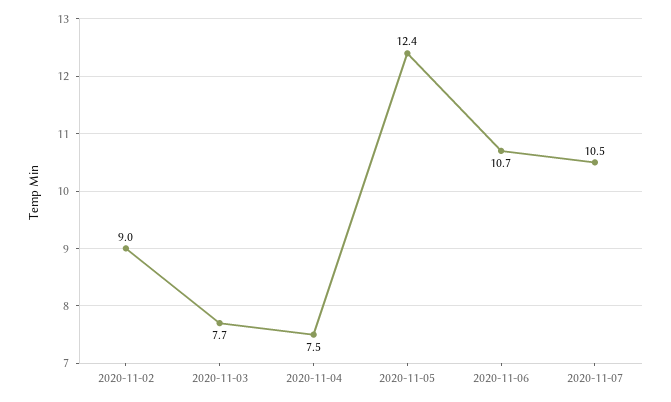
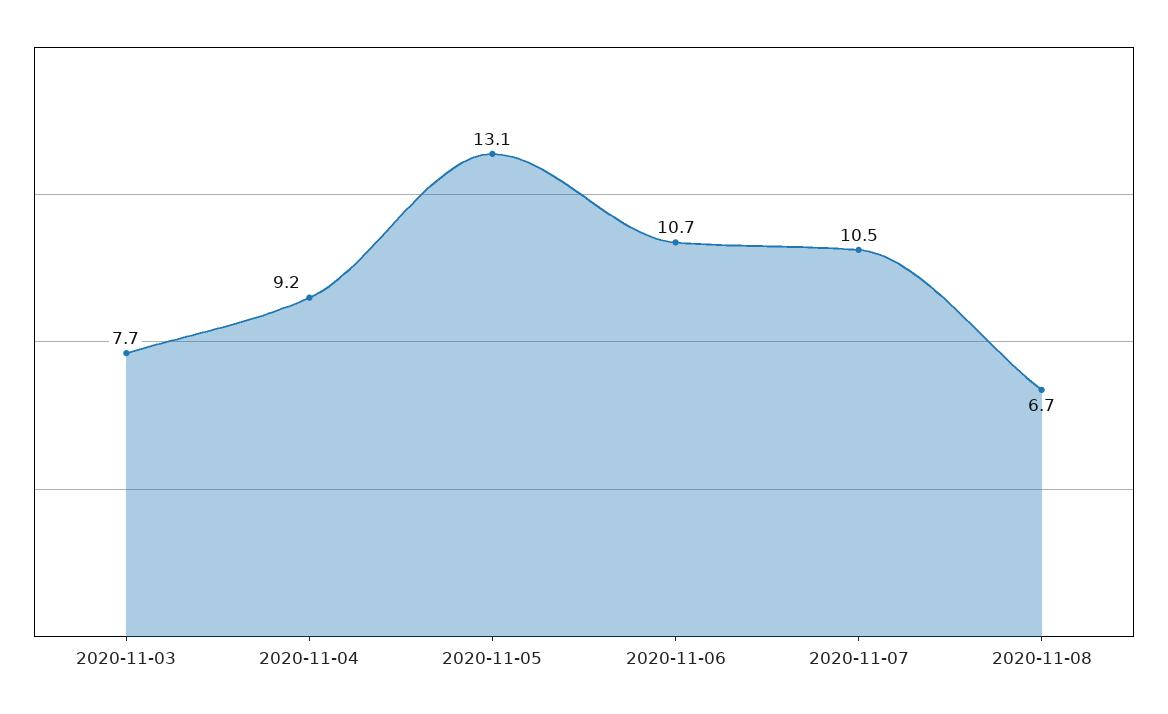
2020-11-02: 9 -> none
2020-11-04: 7.5 -> 9.2
2020-11-05: 12.4 -> 13.1
2020-11-08: none -> 6.7

